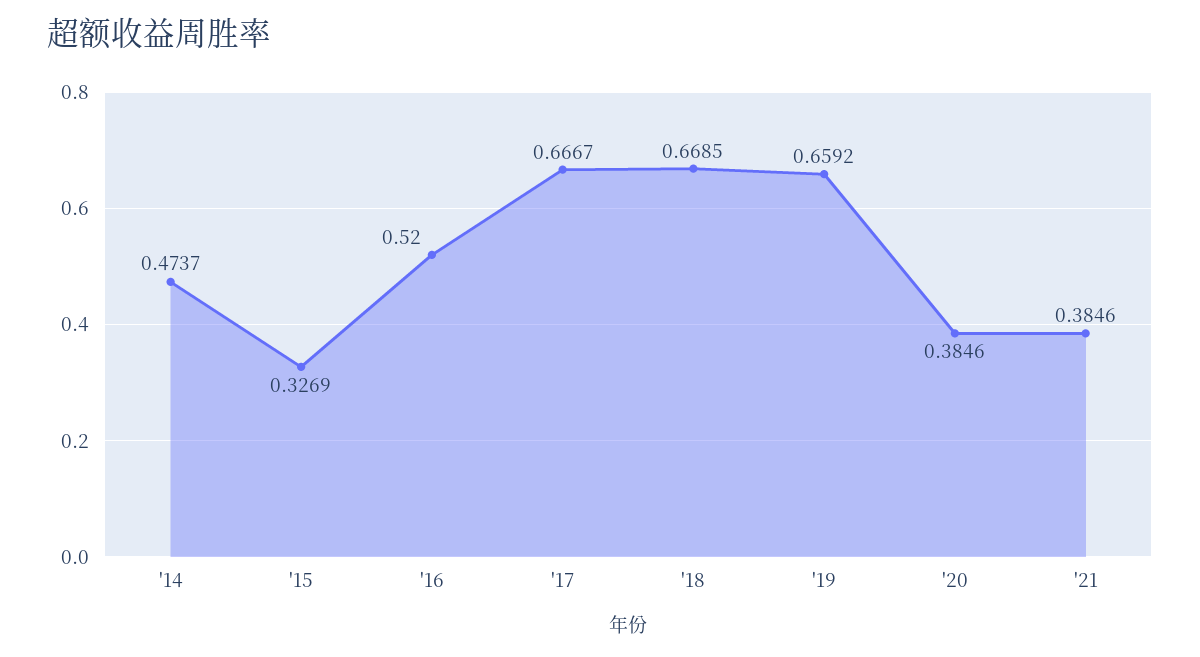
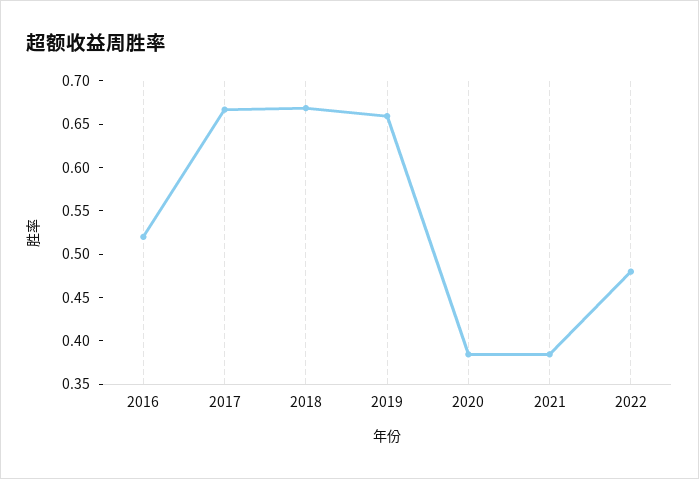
'14: 0.4737 -> none
'15: 0.3269 -> none
2022: none -> 0.48

